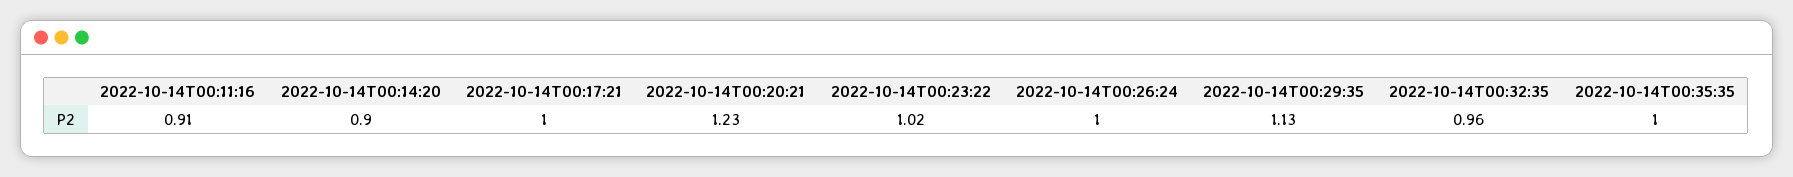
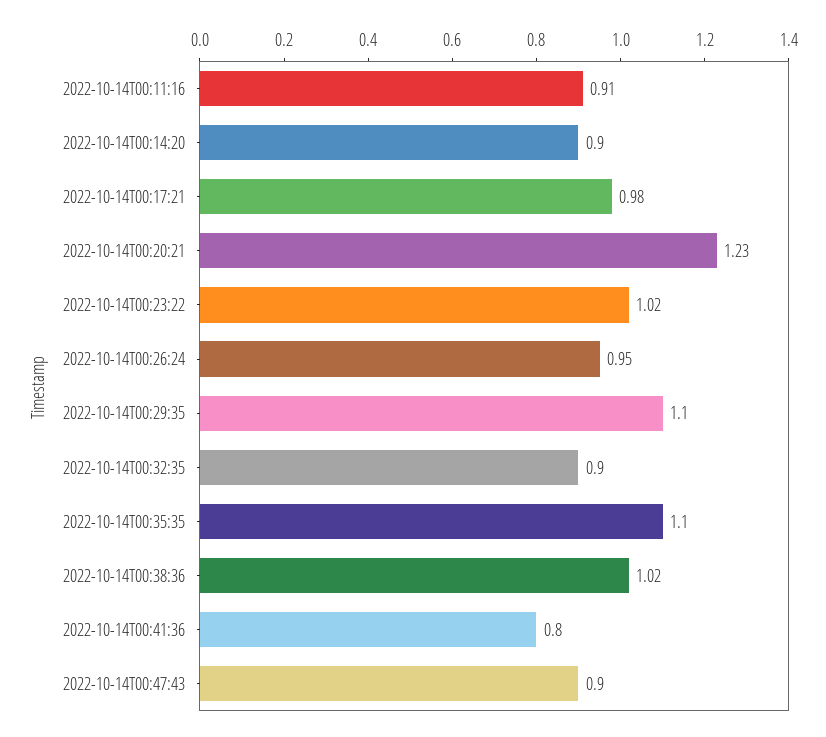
2022-10-14T00:17:21: 1 -> 0.98
2022-10-14T00:26:24: 1 -> 0.95
2022-10-14T00:29:35: 1.13 -> 1.1
2022-10-14T00:32:35: 0.96 -> 0.9
2022-10-14T00:35:35: 1 -> 1.1
2022-10-14T00:38:36: none -> 1.02
2022-10-14T00:41:36: none -> 0.8
2022-10-14T00:47:43: none -> 0.9

